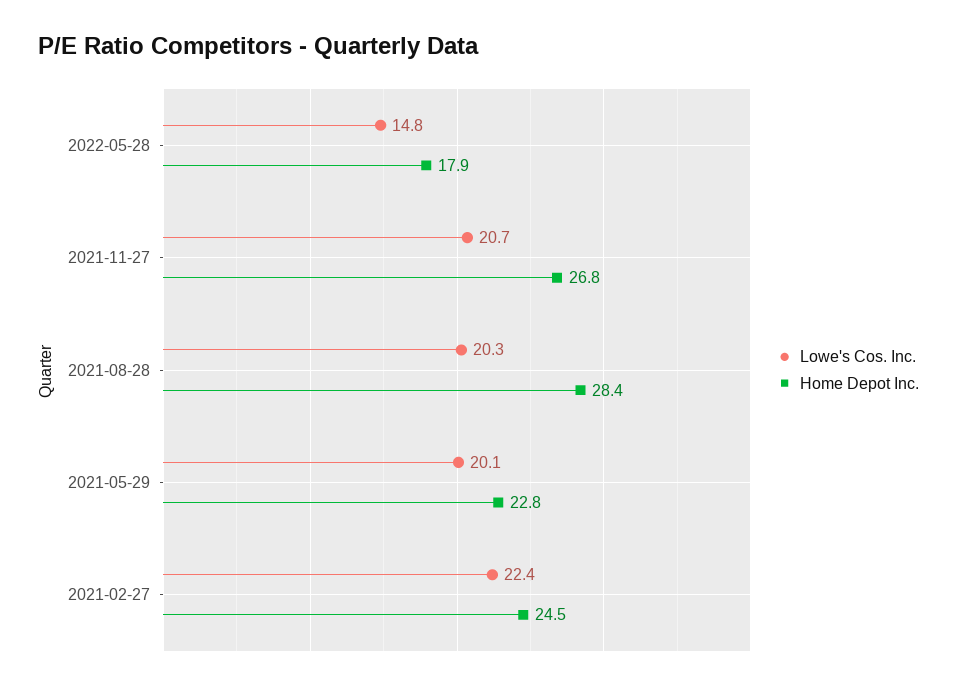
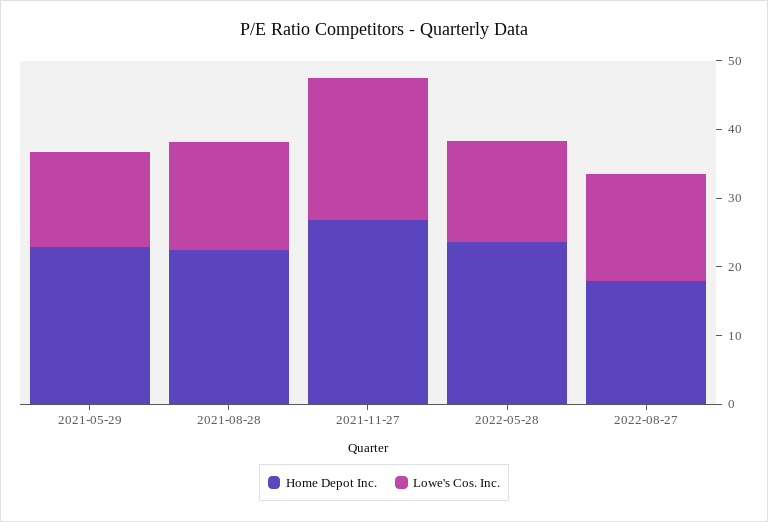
Home Depot Inc., 2022-05-28: 17.9 -> 24
Lowe's Cos. Inc., 2021-08-28: 20.3 -> 16
Home Depot Inc., 2021-08-28: 28.4 -> 22
Lowe's Cos. Inc., 2021-05-29: 20.1 -> 14
Lowe's Cos. Inc., 2021-02-27: 22.4 -> none
Home Depot Inc., 2021-02-27: 24.5 -> none
Home Depot Inc., 2022-08-27: none -> 18
Lowe's Cos. Inc., 2022-08-27: none -> 16

